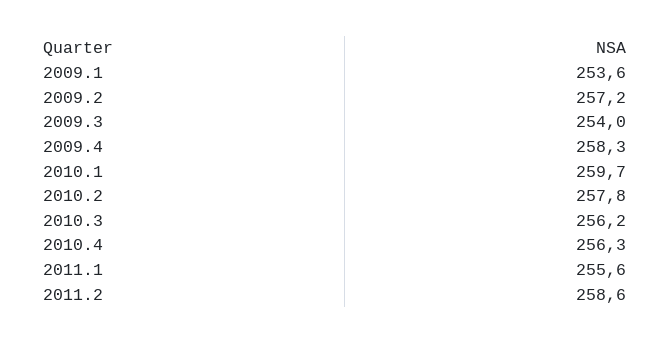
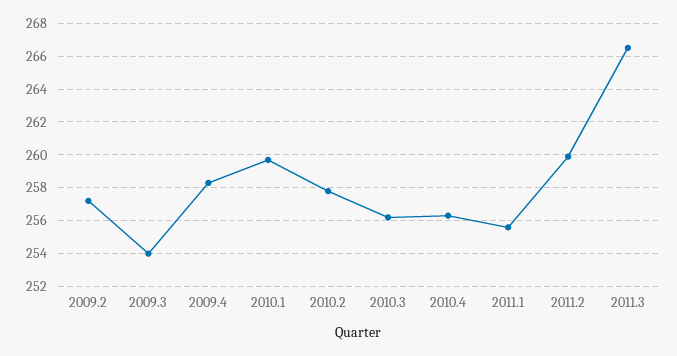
2009.1: 253.6 -> none
2011.2: 258.6 -> 260
2011.3: none -> 266.5

